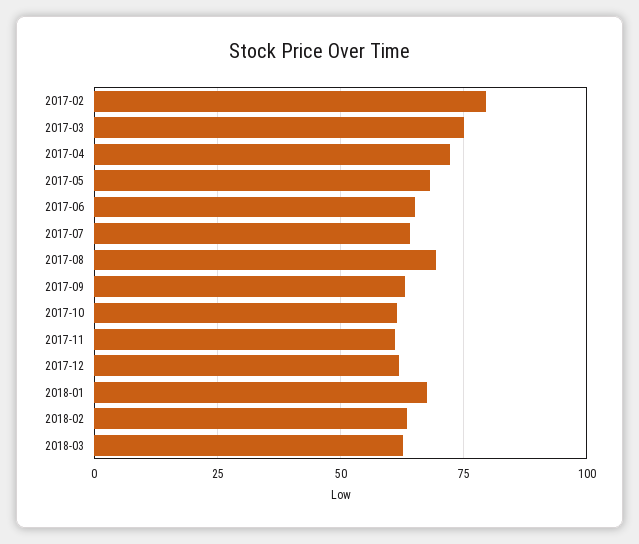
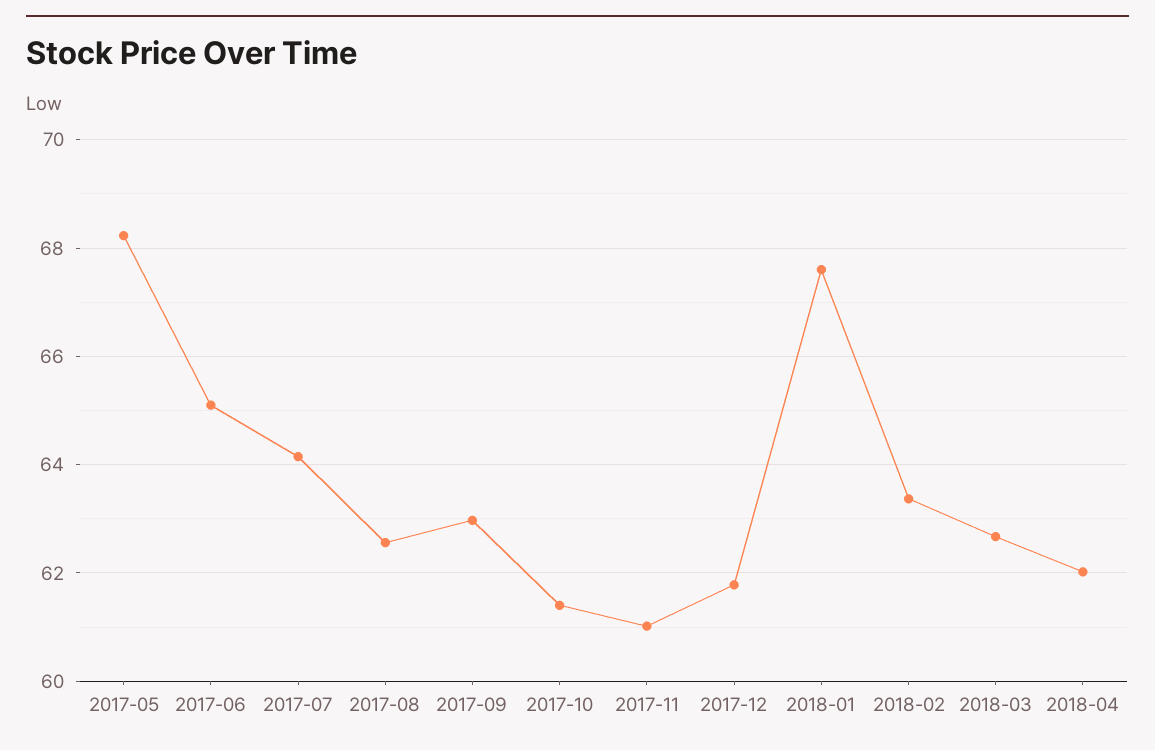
2017-02: 80 -> none
2017-03: 75 -> none
2017-04: 72.5 -> none
2017-08: 70 -> 62.6
2018-04: none -> 62

